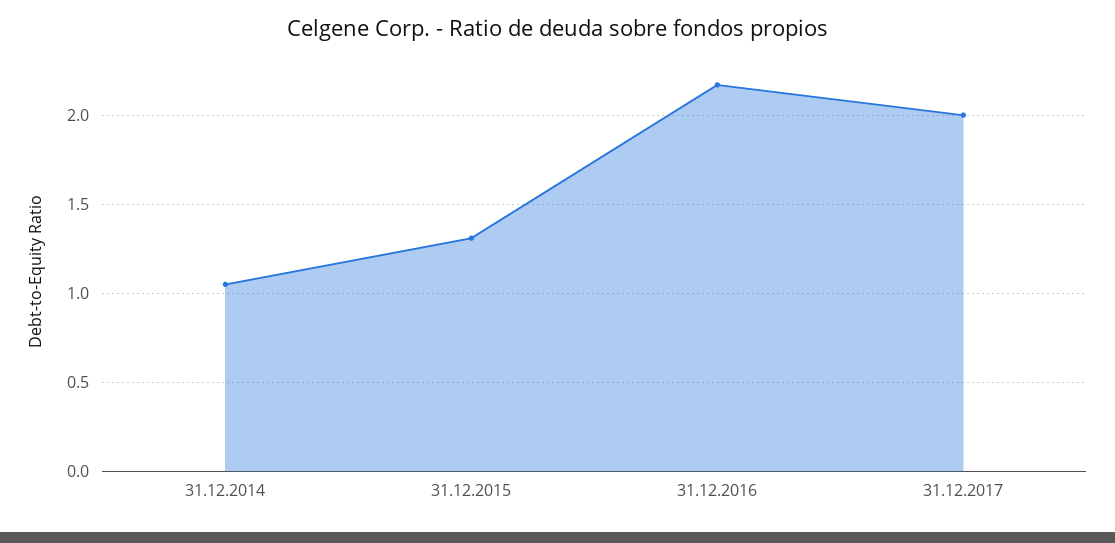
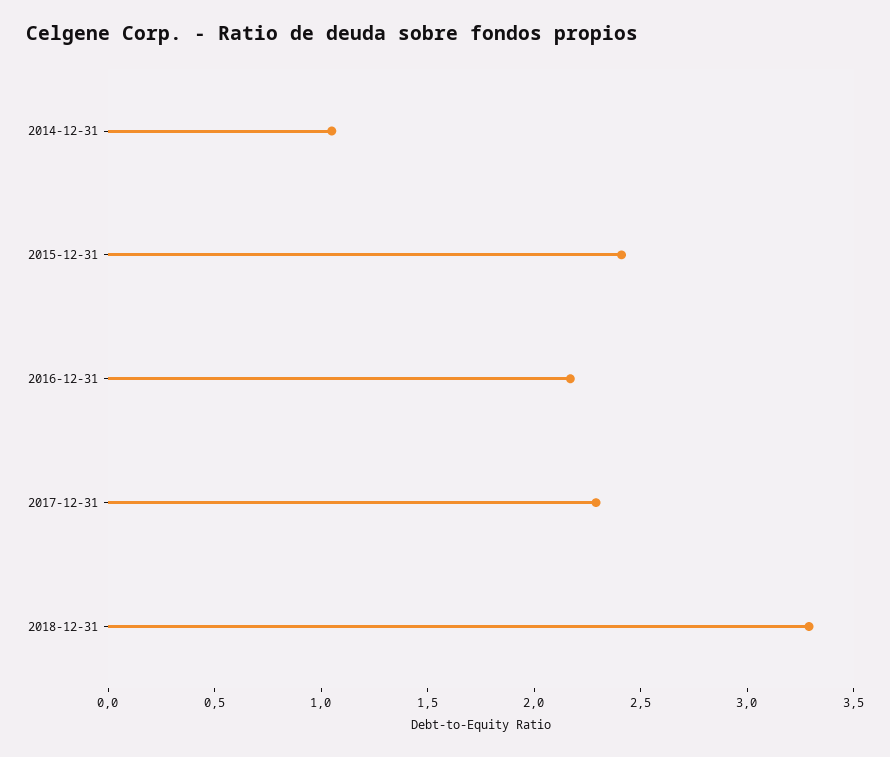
31.12.2015: 1.3 -> 2.4
31.12.2017: 2 -> 2.3
2018-12-31: none -> 3.3

